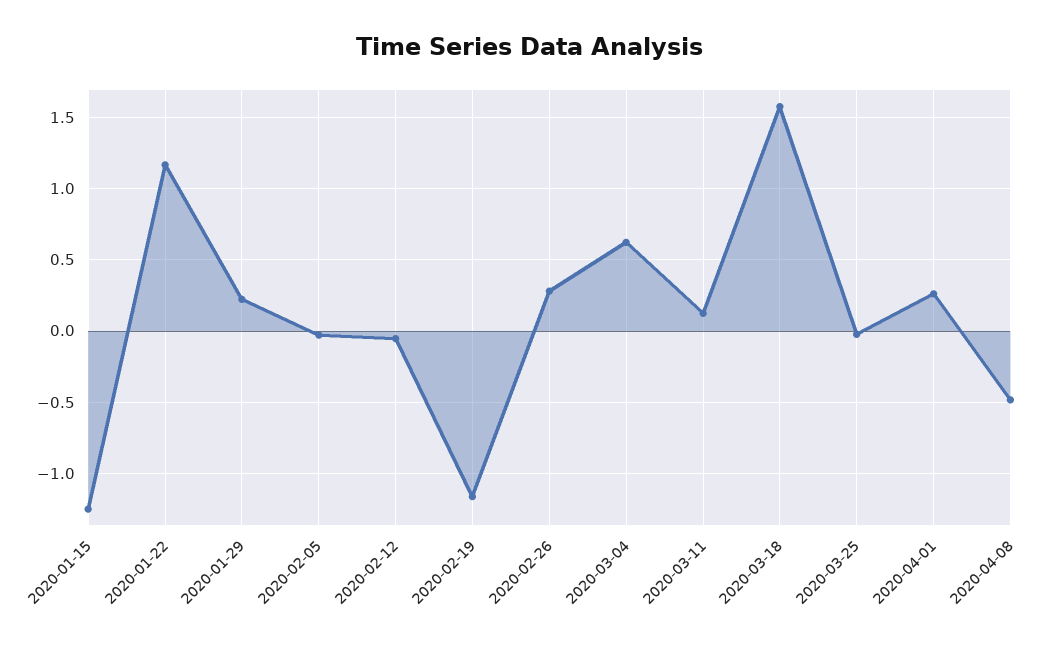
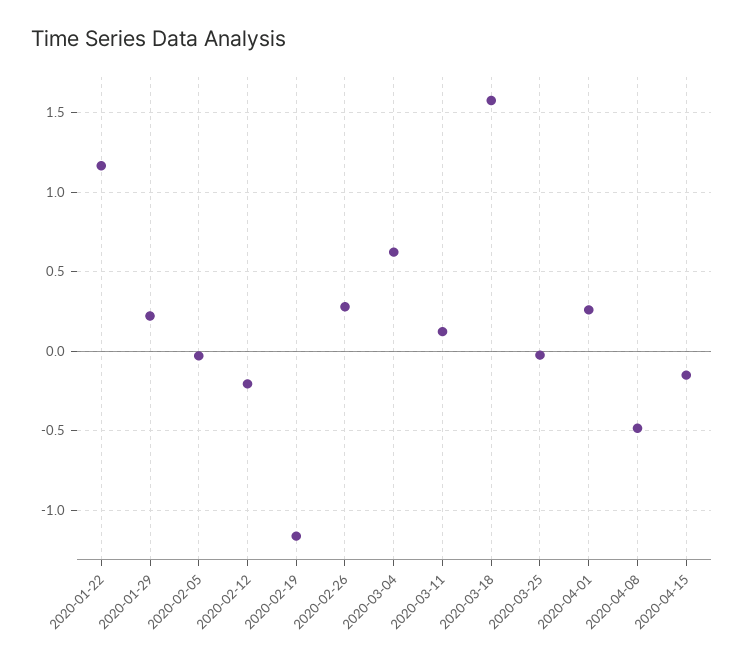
2020-01-15: -1.25 -> none
2020-02-12: -0.05 -> -0.2
2020-04-15: none -> -0.15

